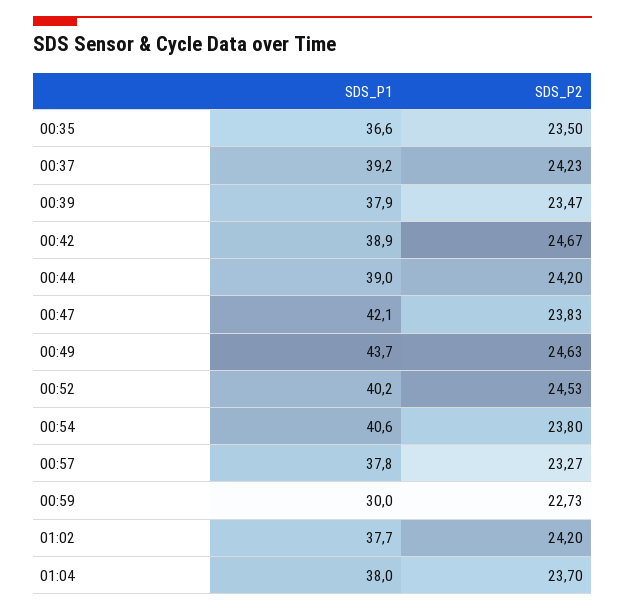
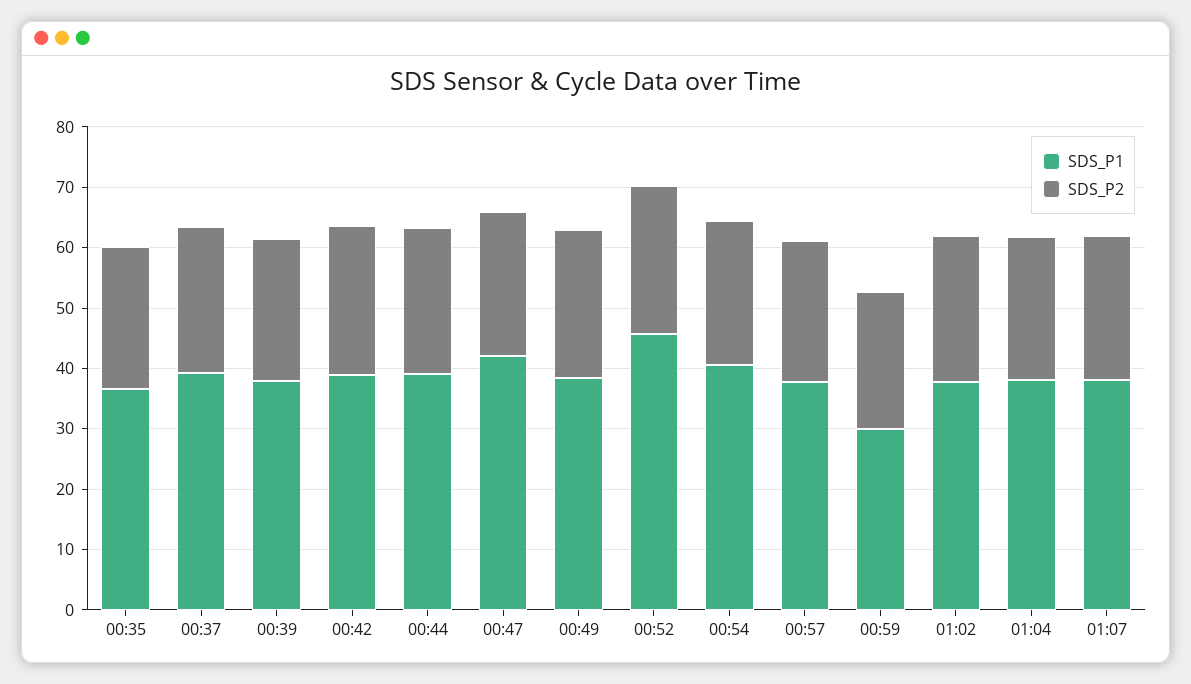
SDS_P1, 00:49: 43.7 -> 38
SDS_P1, 00:52: 40.2 -> 46
SDS_P1, 01:07: none -> 38
SDS_P2, 01:07: none -> 24

